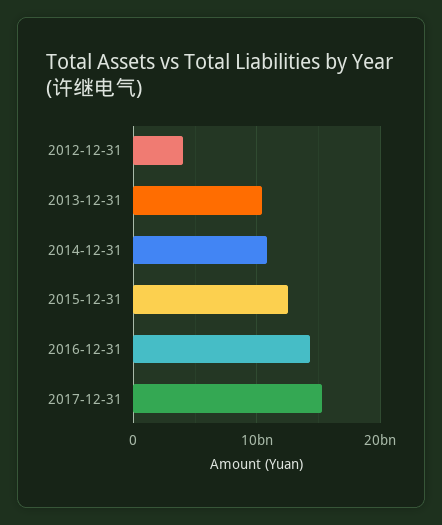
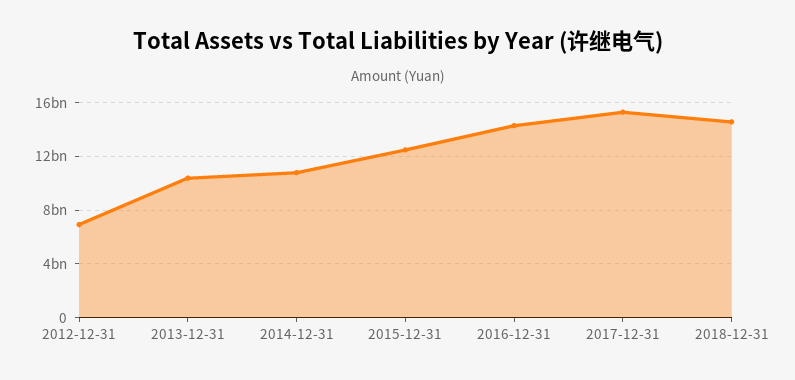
2012-12-31: 4000000000 -> 7000000000
2018-12-31: none -> 14500000000

